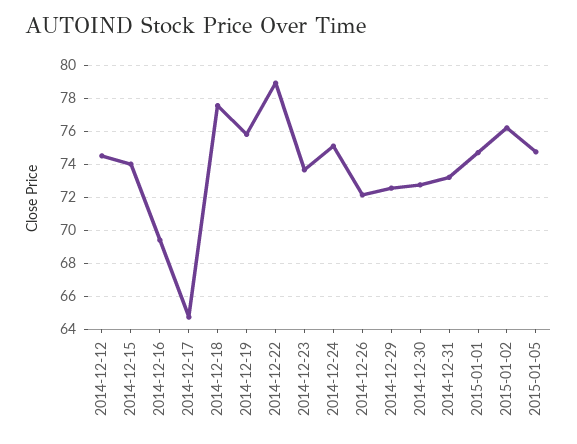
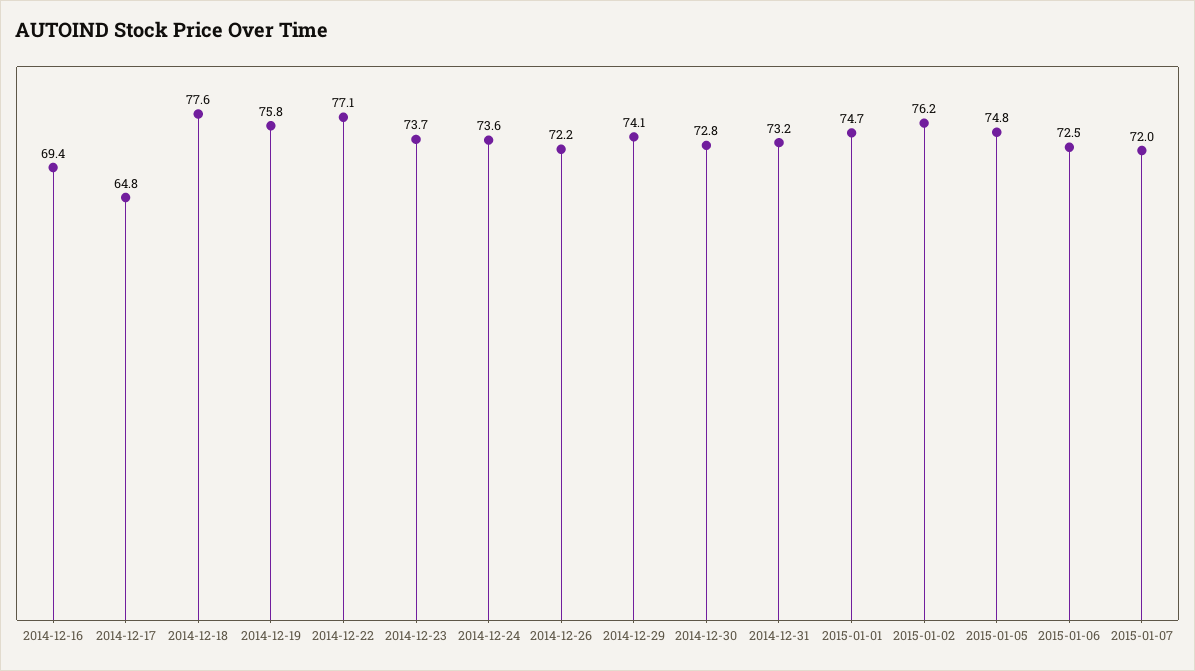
2014-12-12: 74.5 -> none
2014-12-15: 74 -> none
2014-12-22: 79 -> 77.1
2014-12-24: 75 -> 73.6
2014-12-29: 72.5 -> 74.1
2015-01-06: none -> 72.5
2015-01-07: none -> 72

